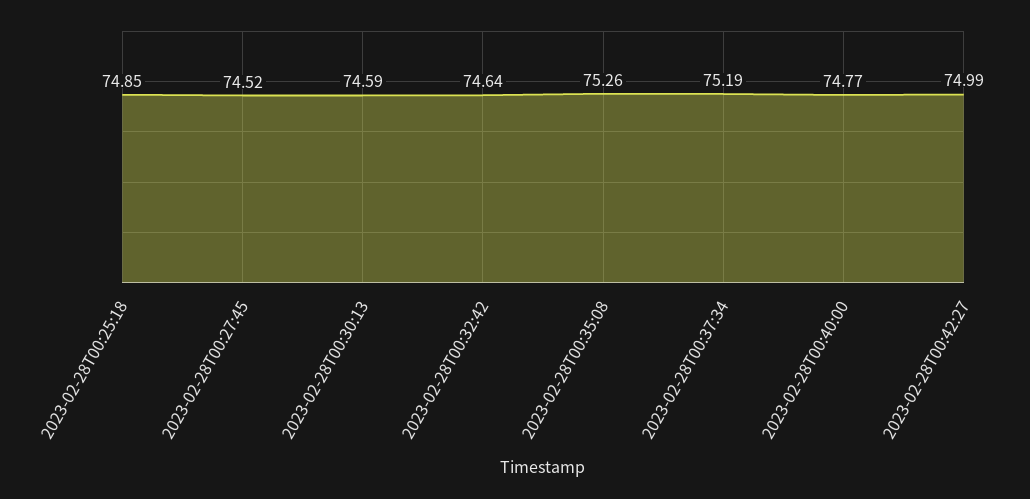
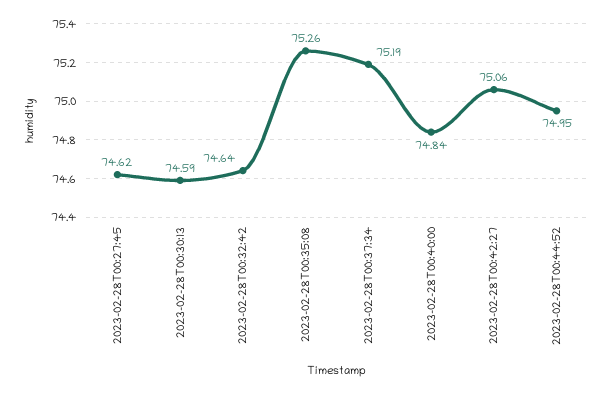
2023-02-28T00:25:18: 74.85 -> none
2023-02-28T00:27:45: 74.52 -> 74.62
2023-02-28T00:40:00: 74.77 -> 74.84
2023-02-28T00:42:27: 74.99 -> 75.06
2023-02-28T00:44:52: none -> 74.95

